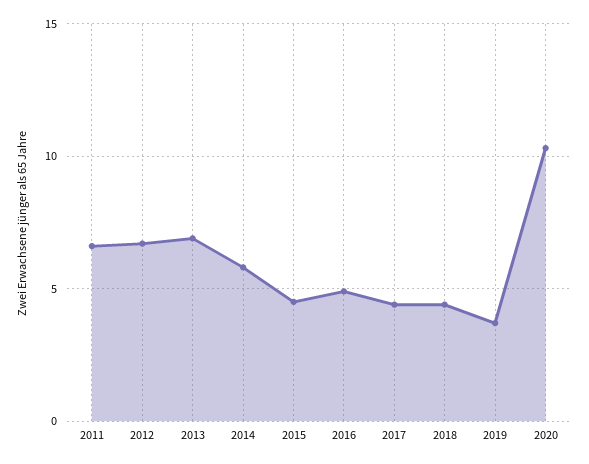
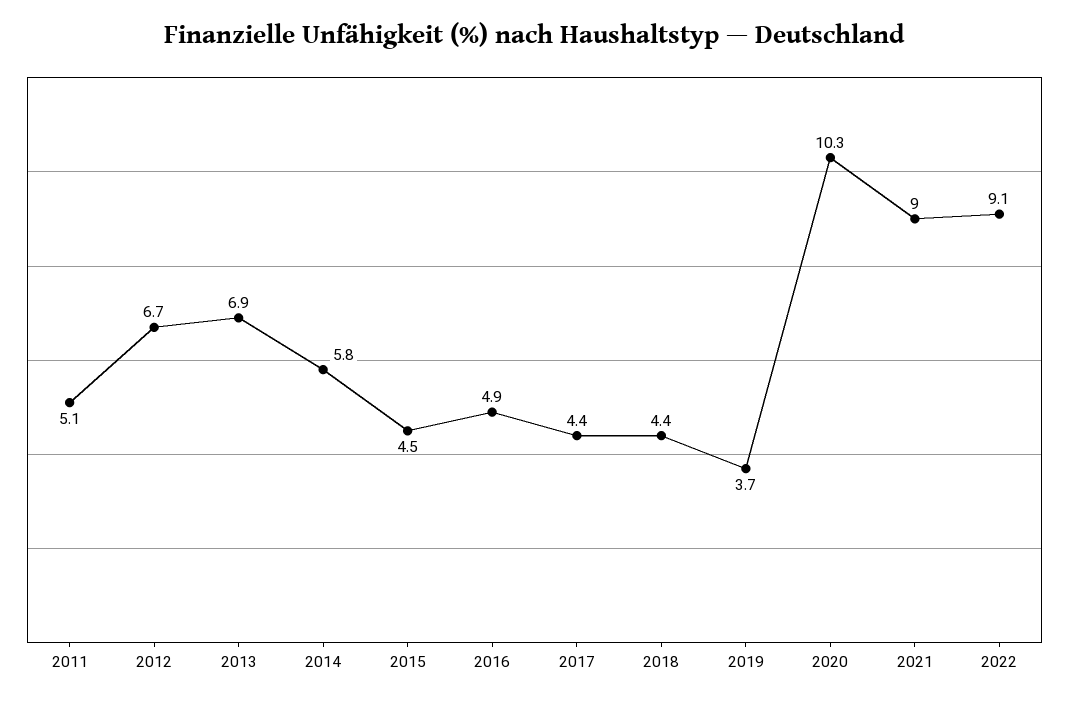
2011: 6.5 -> 5.1
2021: none -> 9
2022: none -> 9.1

